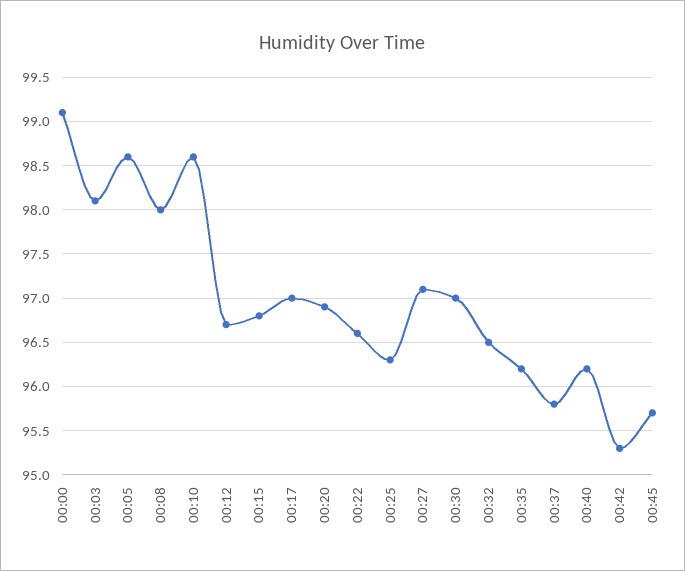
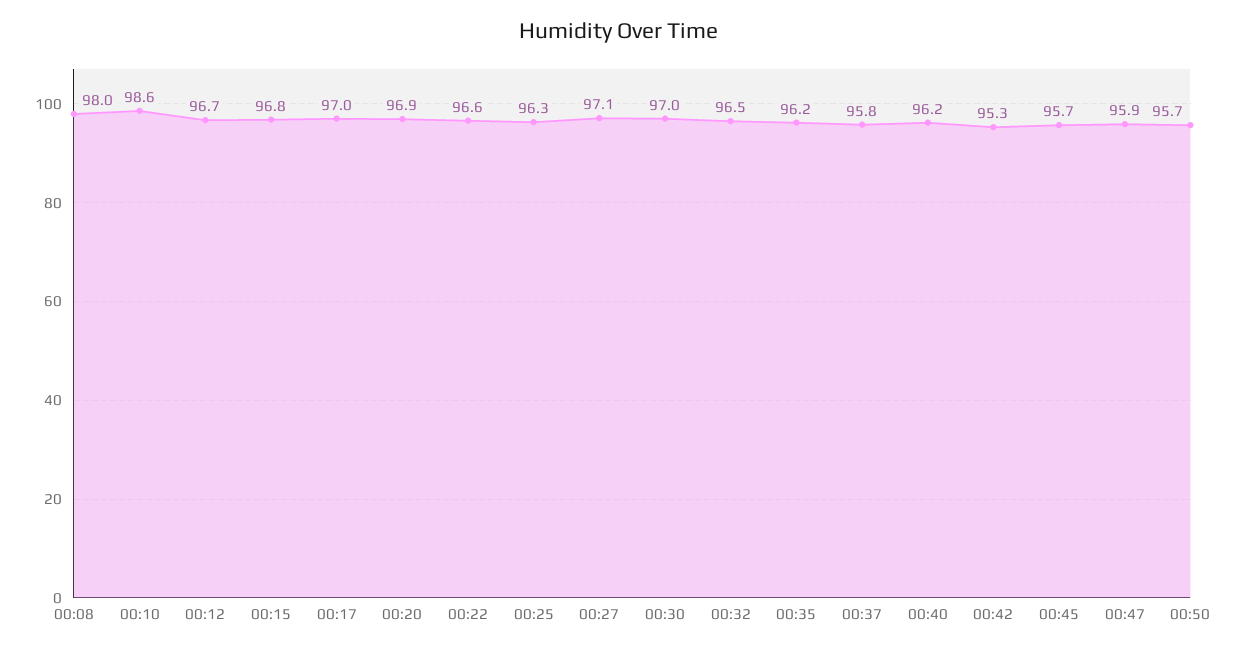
00:00: 99.1 -> none
00:03: 98.1 -> none
00:05: 98.6 -> none
00:47: none -> 95.9
00:50: none -> 95.7

